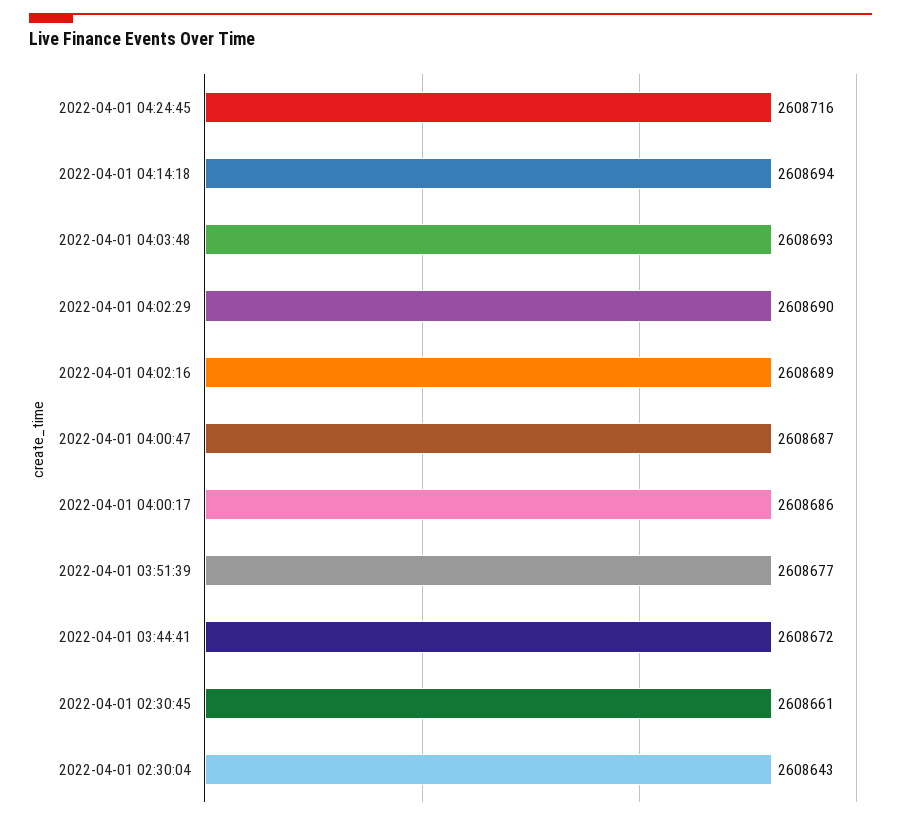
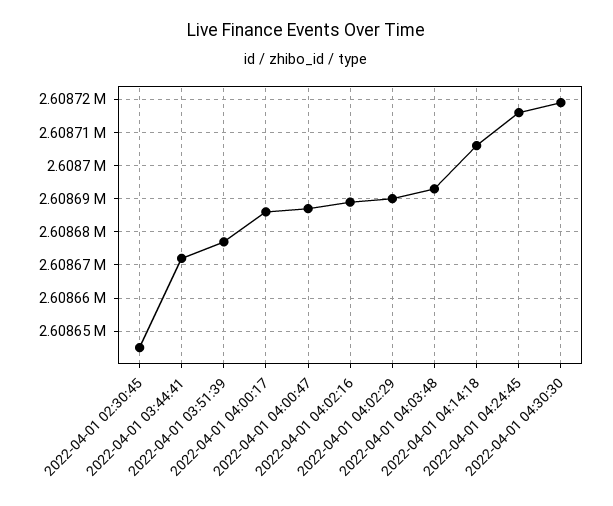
2022-04-01 04:14:18: 2608694 -> 2608705
2022-04-01 02:30:45: 2608661 -> 2608645
2022-04-01 02:30:04: 2608643 -> none
2022-04-01 04:30:30: none -> 2608720

